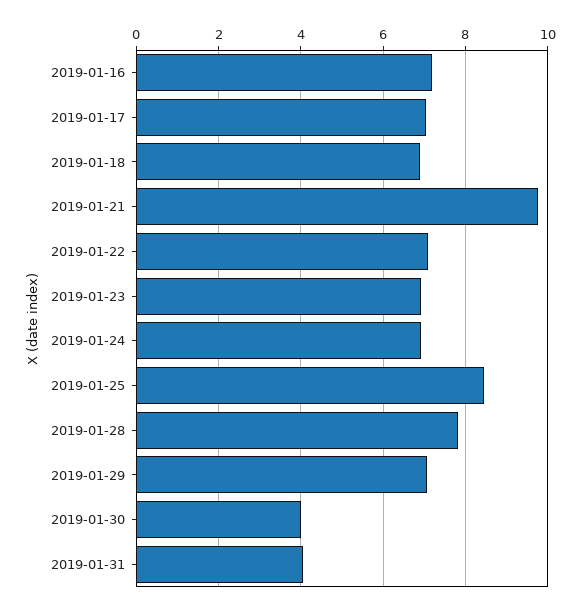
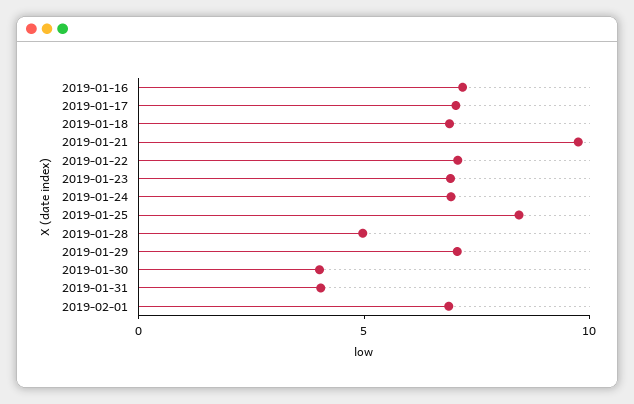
2019-01-28: 7.8 -> 5
2019-02-01: none -> 7

